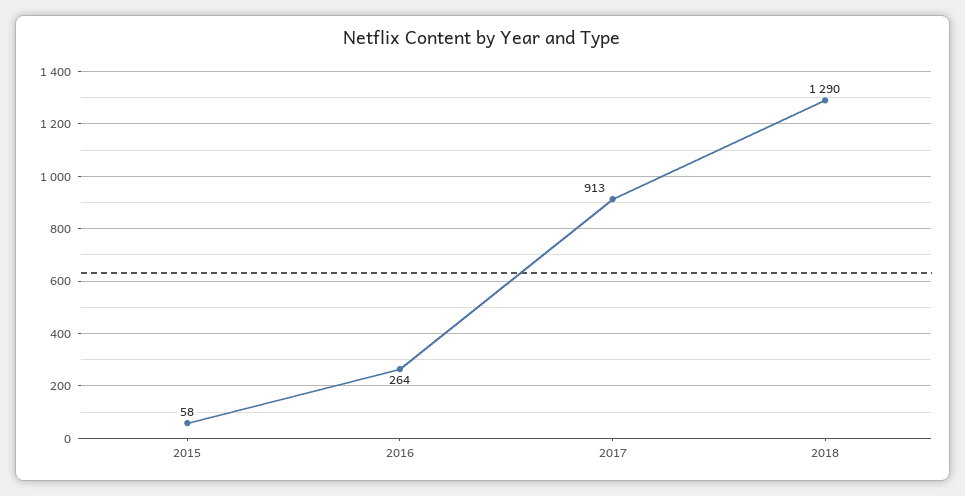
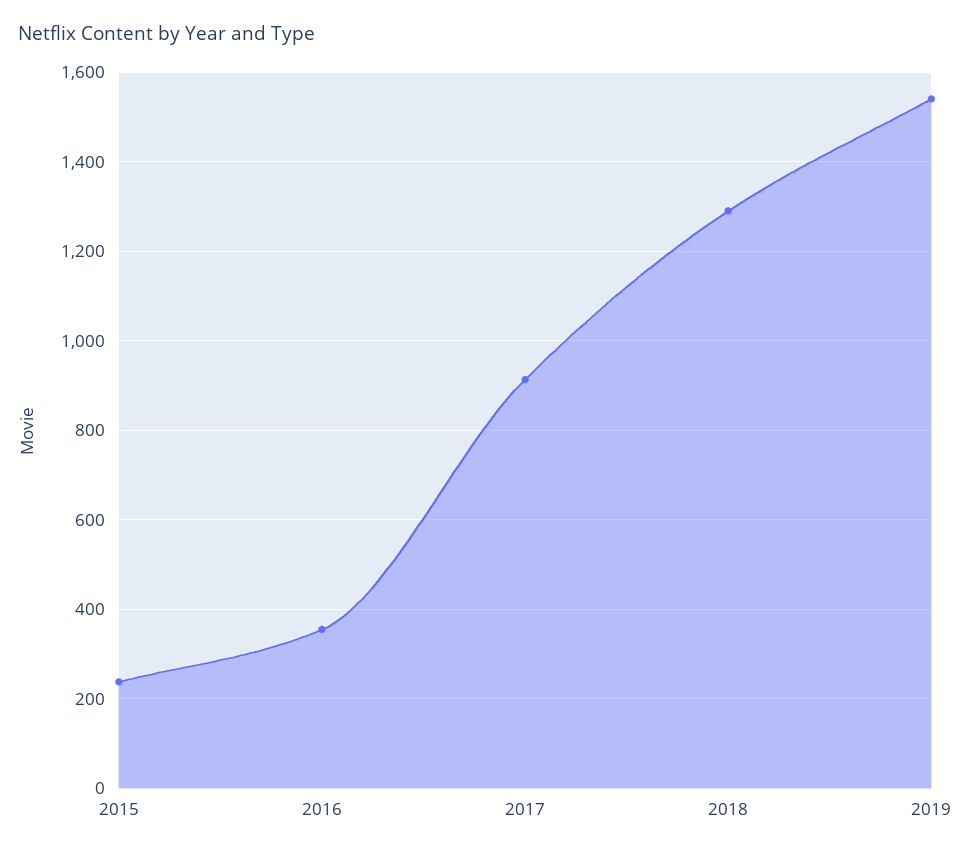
2015: 58 -> 240
2016: 264 -> 360
2019: none -> 1540

